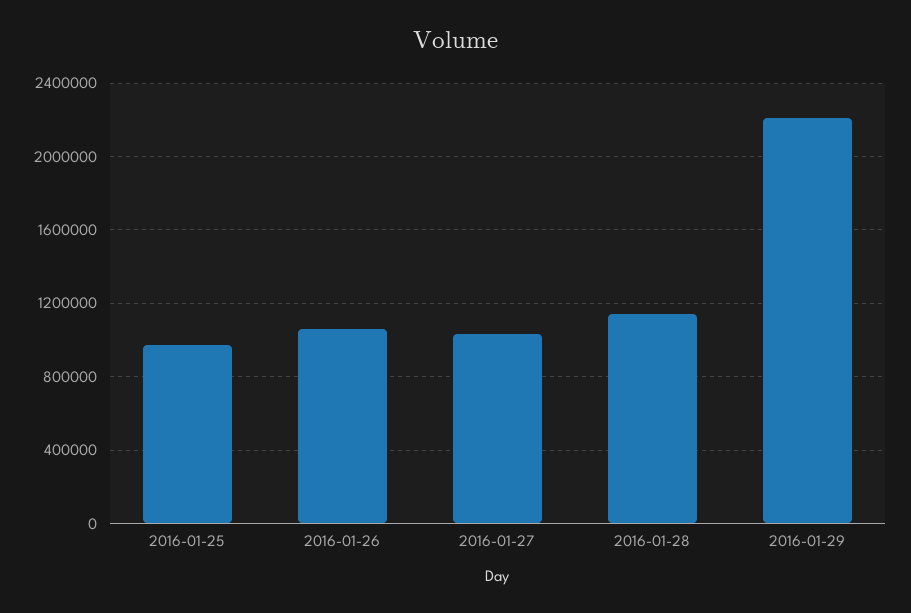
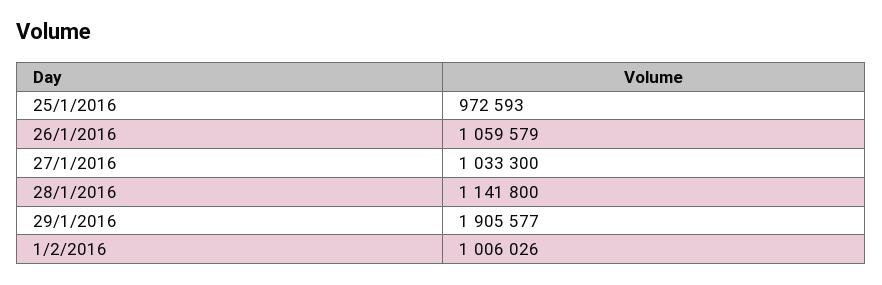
2016-01-29: 2200000 -> 1905577
1/2/2016: none -> 1006026

